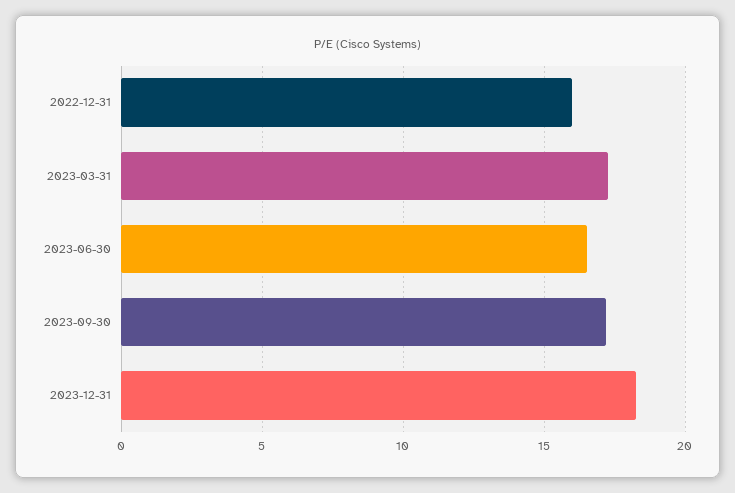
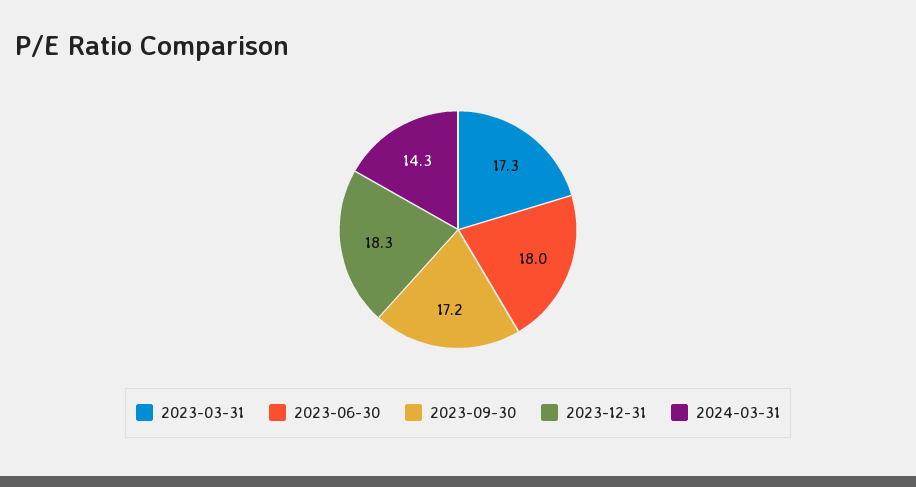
2022-12-31: 16 -> none
2023-06-30: 16.5 -> 18
2024-03-31: none -> 14.3

